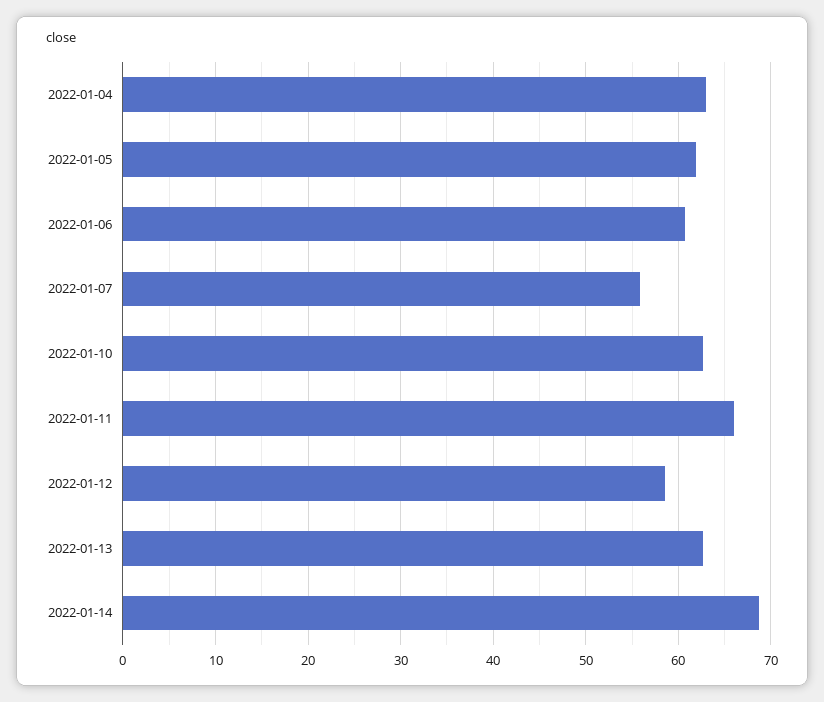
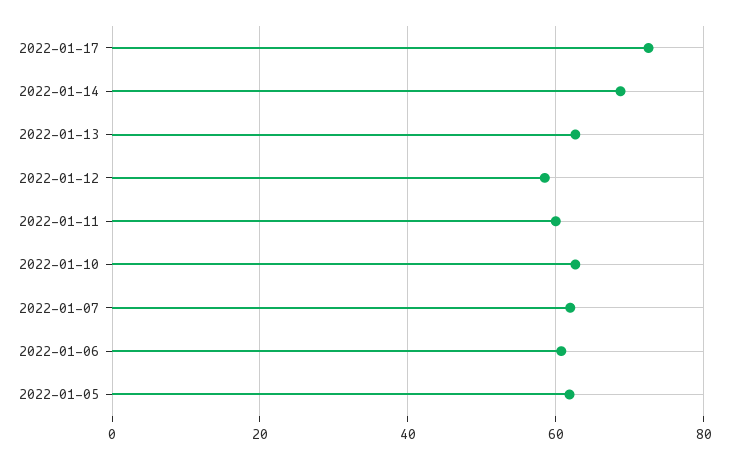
2022-01-04: 63 -> none
2022-01-07: 56 -> 62
2022-01-11: 66 -> 60
2022-01-17: none -> 72

